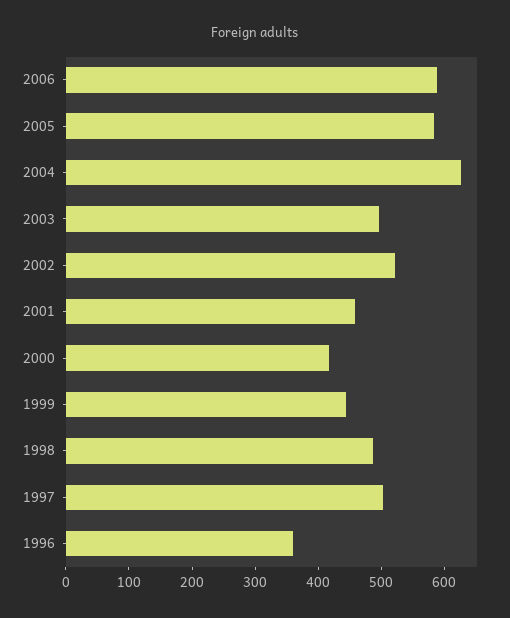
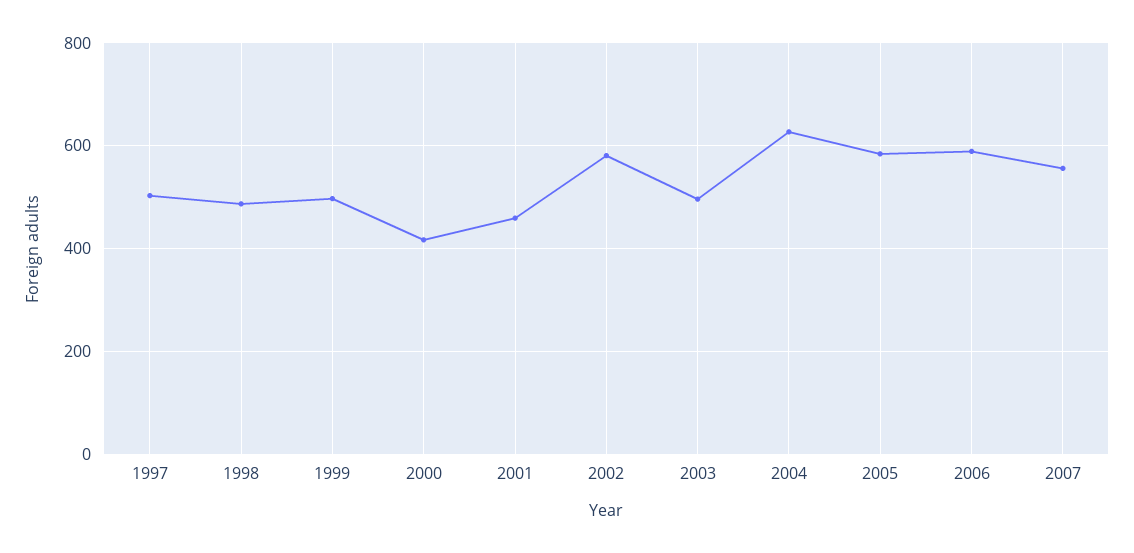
2002: 520 -> 580
1999: 440 -> 500
1996: 360 -> none
2007: none -> 560

